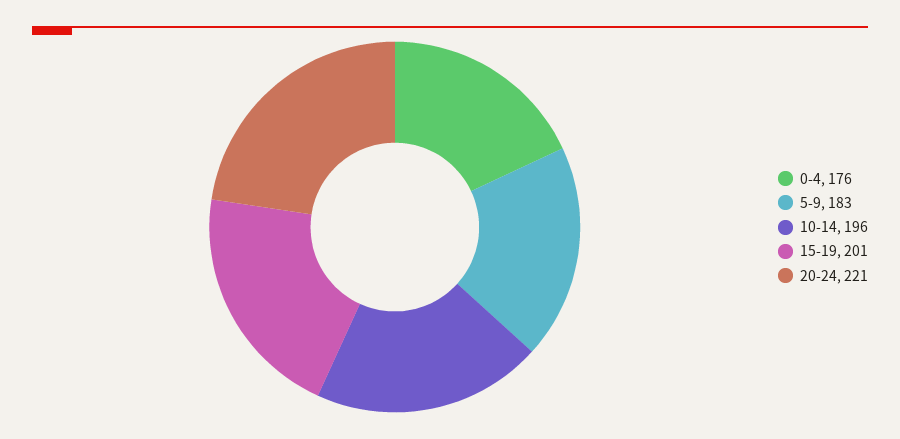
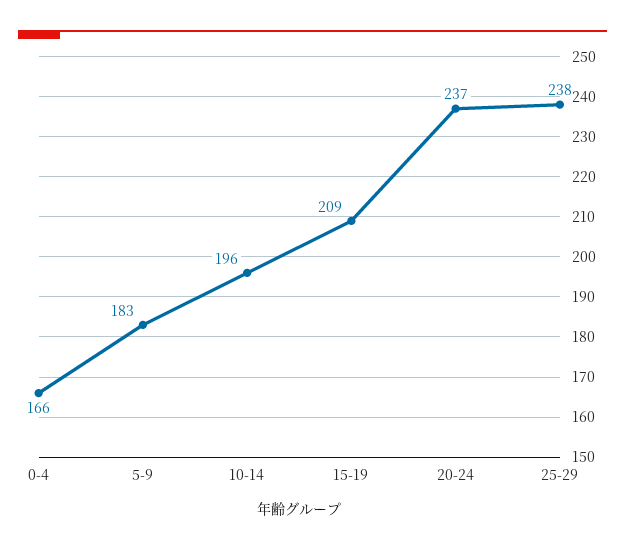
0-4: 176 -> 166
15-19: 201 -> 209
20-24: 221 -> 237
25-29: none -> 238

